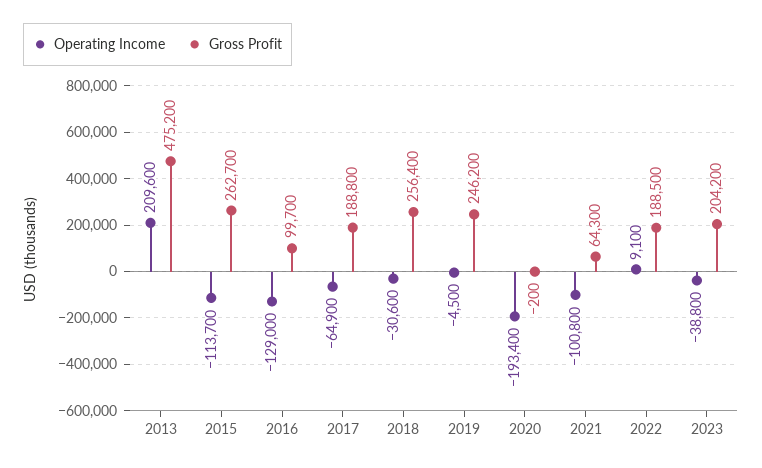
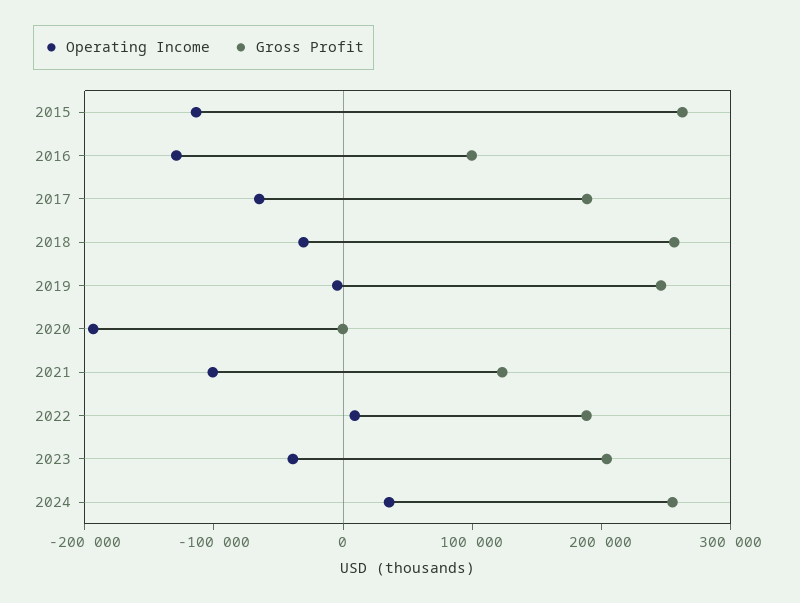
Operating Income, 2013: 209600 -> none
Gross Profit, 2013: 475200 -> none
Gross Profit, 2021: 64300 -> 120000
Operating Income, 2024: none -> 40000
Gross Profit, 2024: none -> 260000

